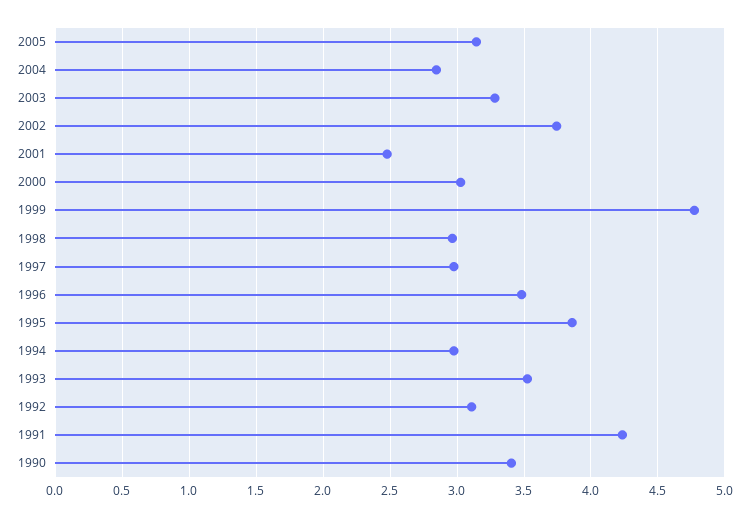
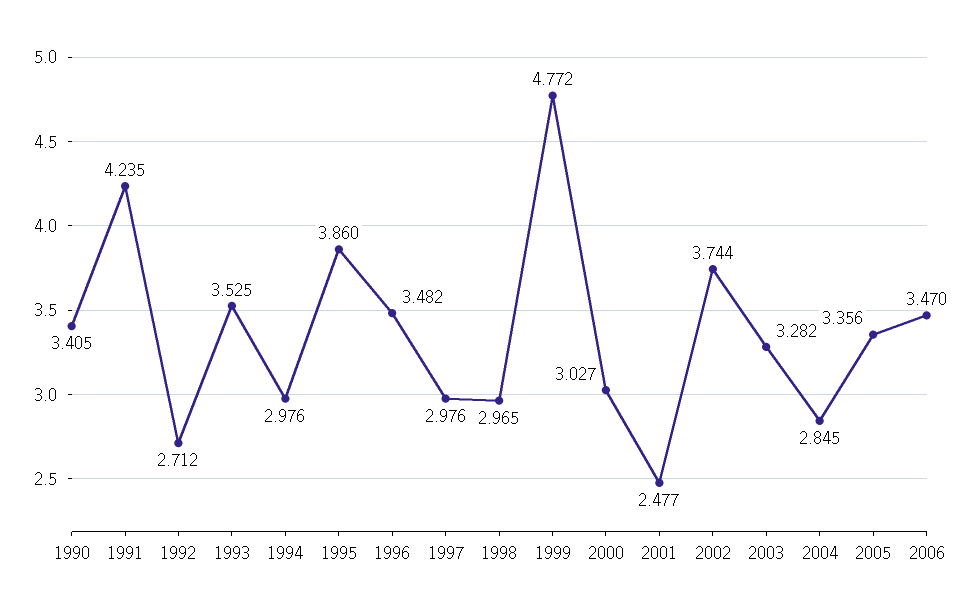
2005: 3.15 -> 3.356
1992: 3.1 -> 2.712
2006: none -> 3.47

